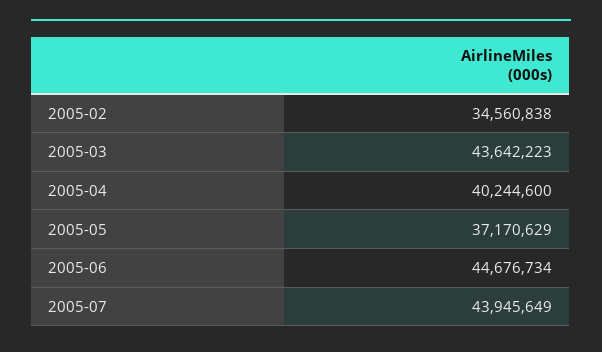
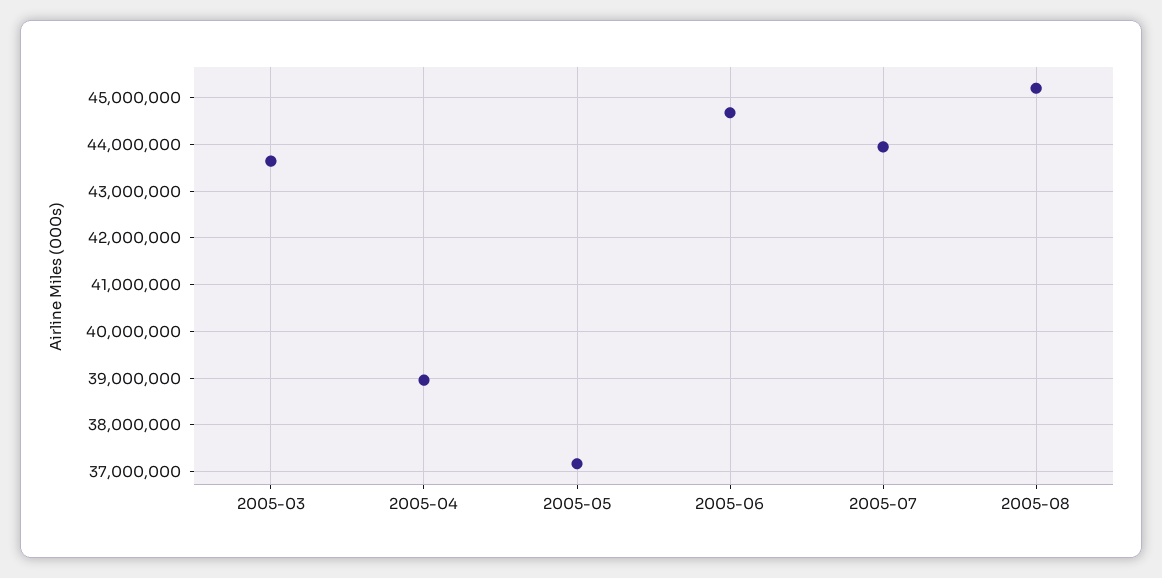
2005-02: 34560838 -> none
2005-04: 40244600 -> 39000000
2005-08: none -> 45200000

